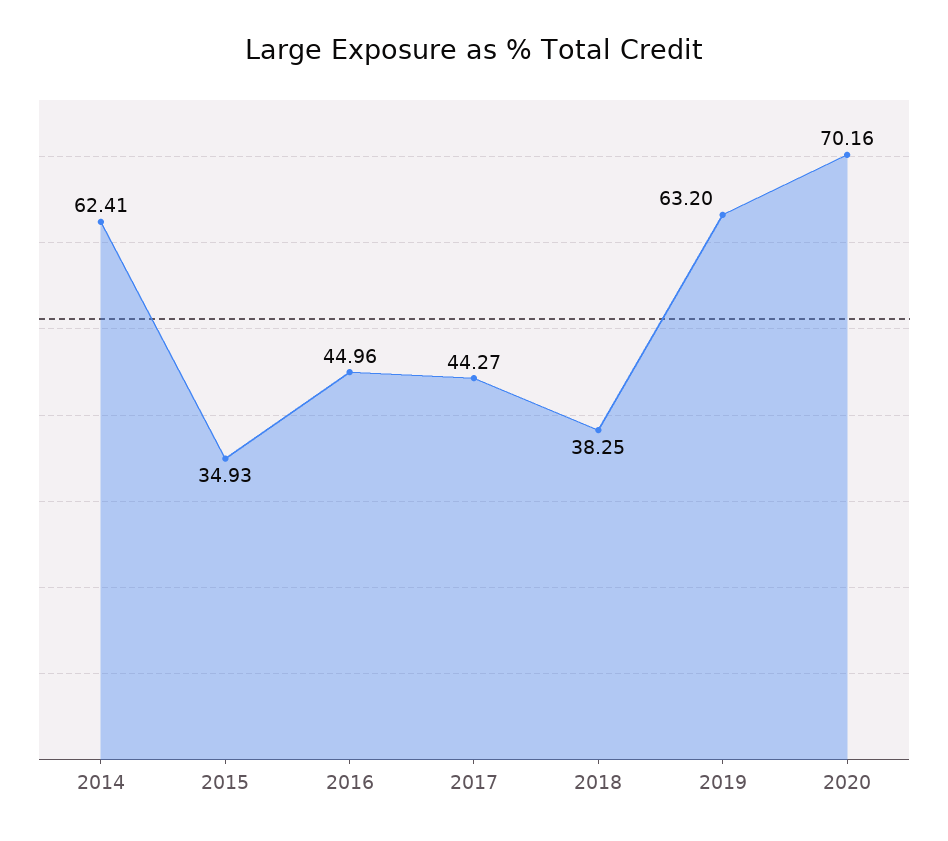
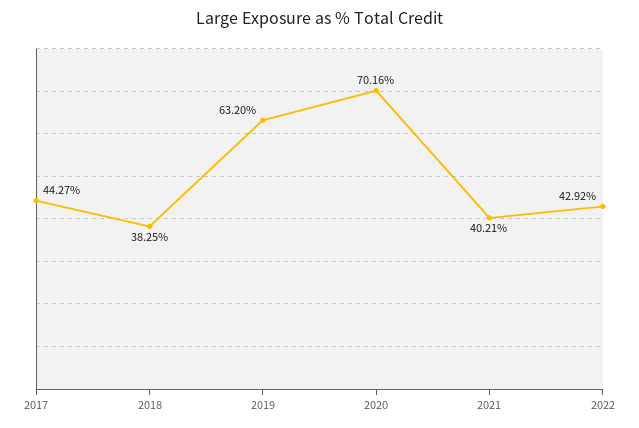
2014: 62.41 -> none
2015: 34.93 -> none
2016: 44.96 -> none
2021: none -> 40.21
2022: none -> 42.92

